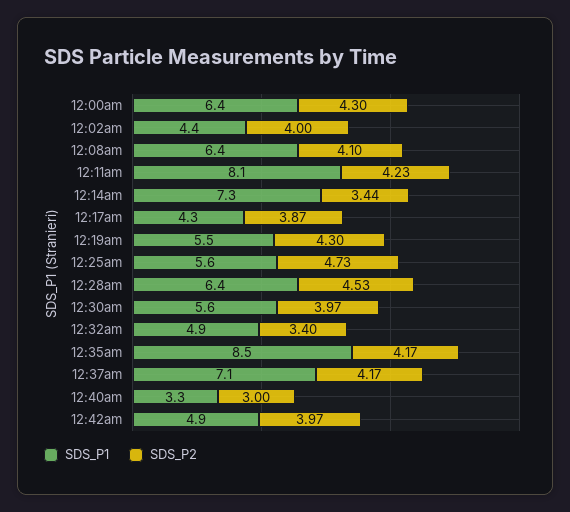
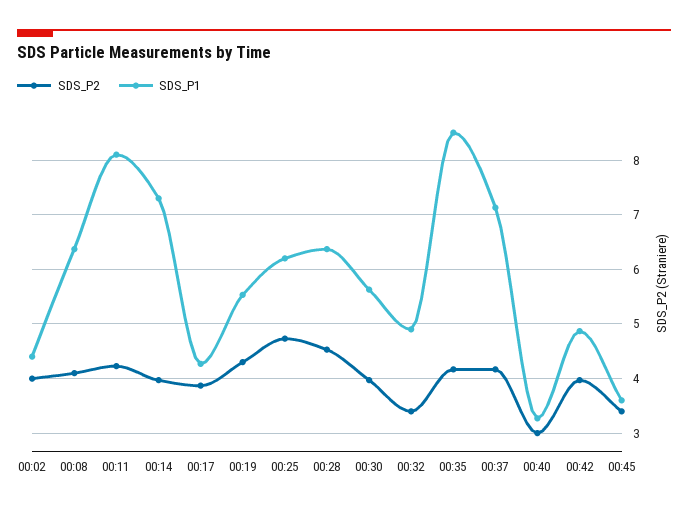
SDS_P1, 12:00am: 6.4 -> none
SDS_P2, 12:00am: 4.3 -> none
SDS_P2, 12:14am: 3.44 -> 4
SDS_P1, 12:25am: 5.6 -> 6.2
SDS_P2, 00:45: none -> 3.4
SDS_P1, 00:45: none -> 3.6

